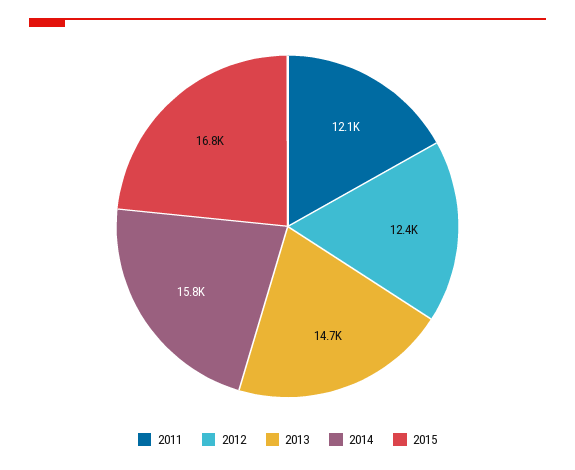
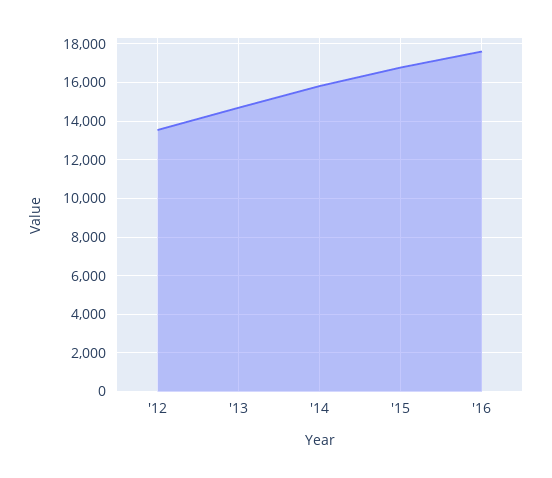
2011: 12100 -> none
2012: 12400 -> 13500
'16: none -> 17500

